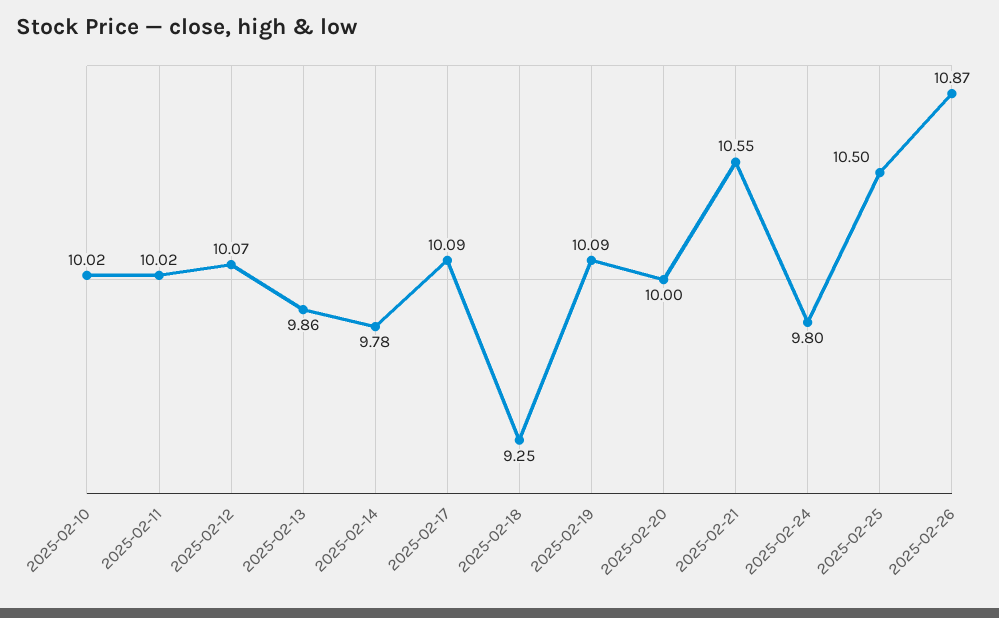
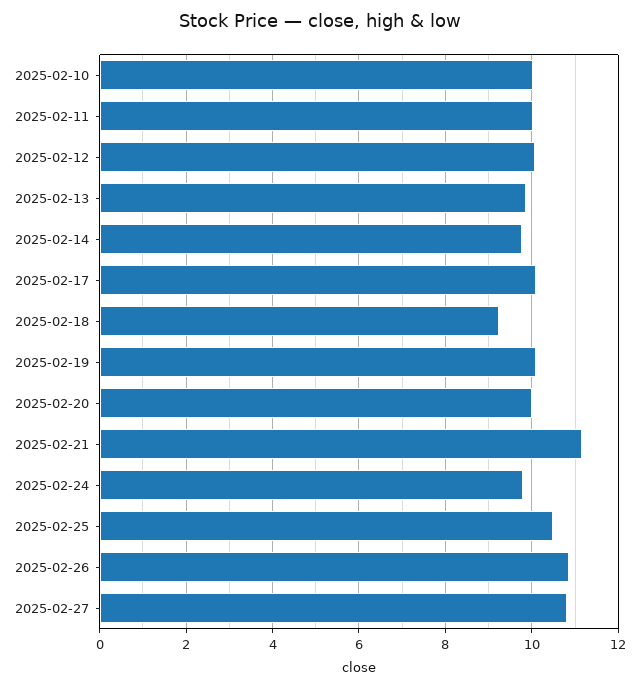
2025-02-21: 10.55 -> 11.2
2025-02-27: none -> 10.8

